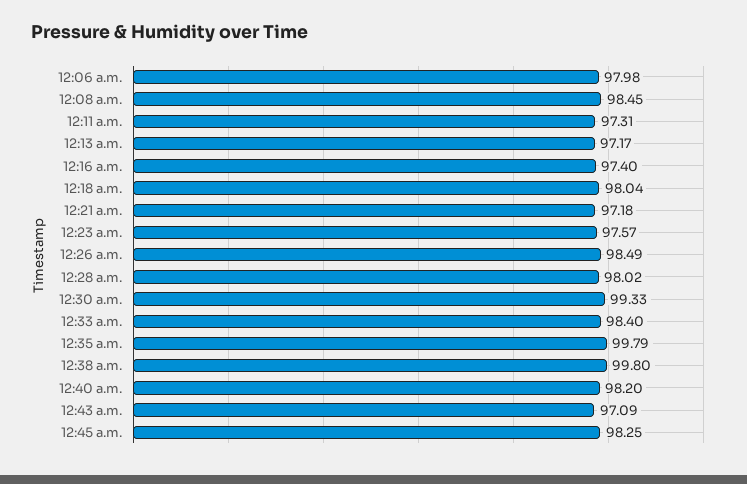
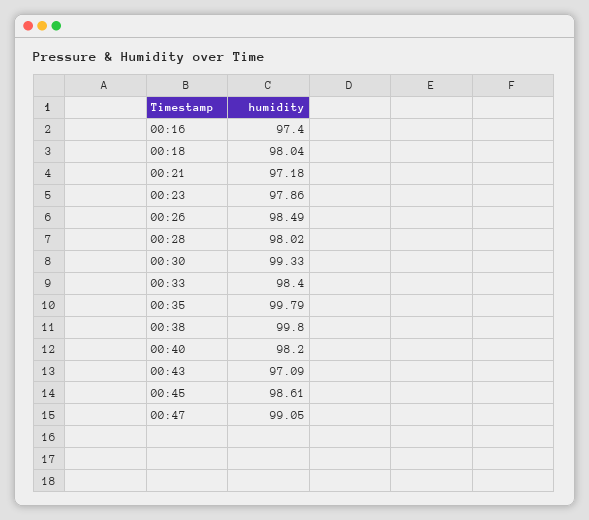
12:06 a.m.: 97.98 -> none
12:08 a.m.: 98.45 -> none
12:11 a.m.: 97.31 -> none
12:13 a.m.: 97.17 -> none
12:23 a.m.: 97.57 -> 97.86
12:45 a.m.: 98.25 -> 98.61
00:47: none -> 99.05

